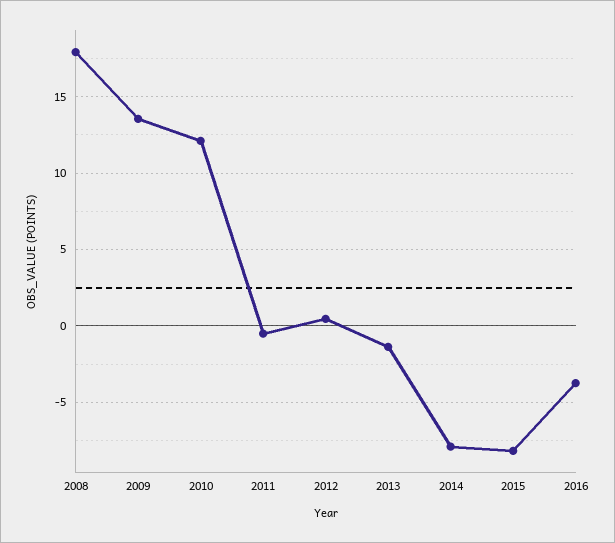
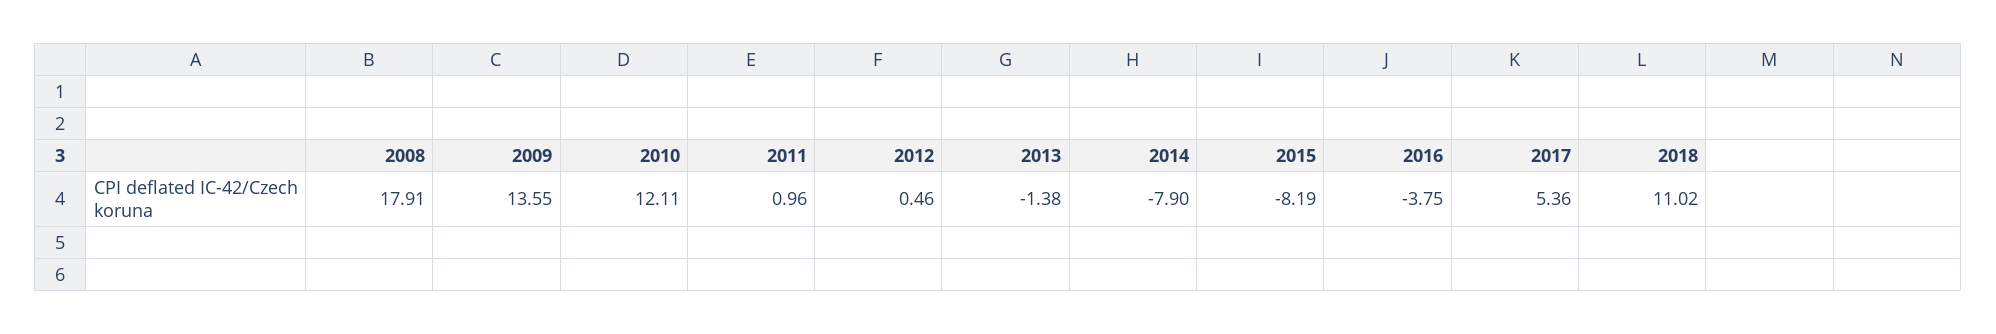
2011: -0.5 -> 0.96
2017: none -> 5.36
2018: none -> 11.02

